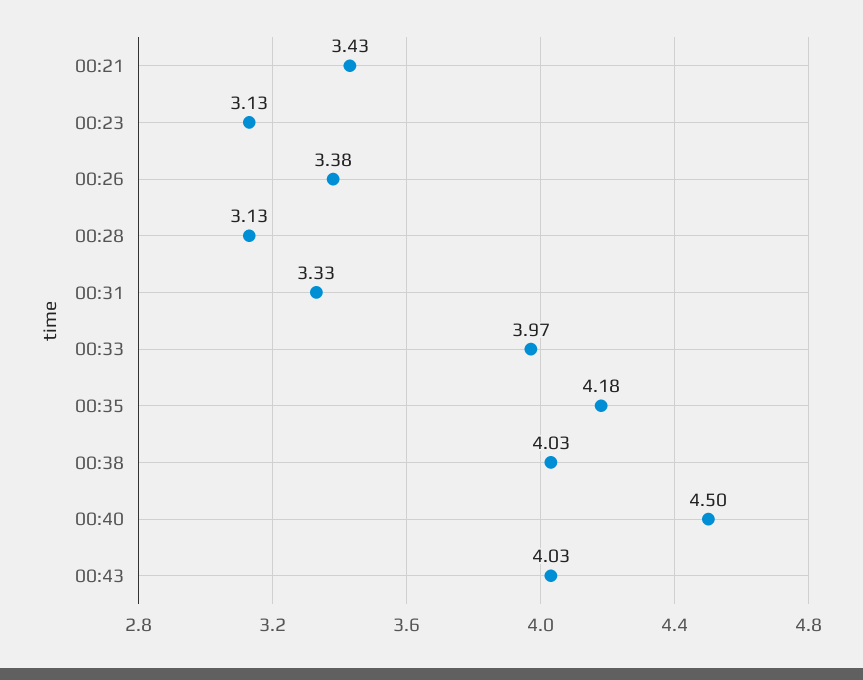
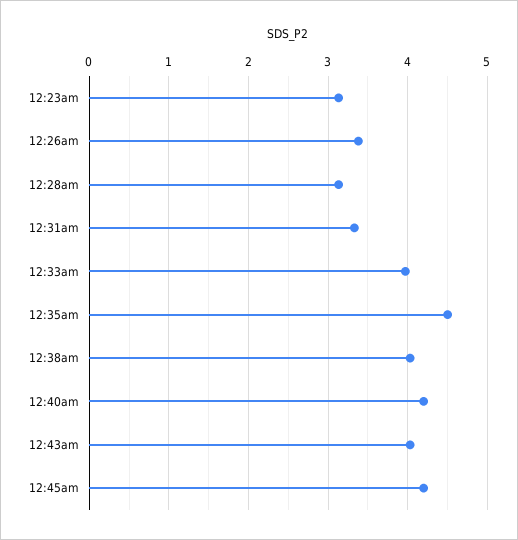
00:21: 3.43 -> none
00:35: 4.18 -> 4.5
00:40: 4.5 -> 4.2
12:45am: none -> 4.2

